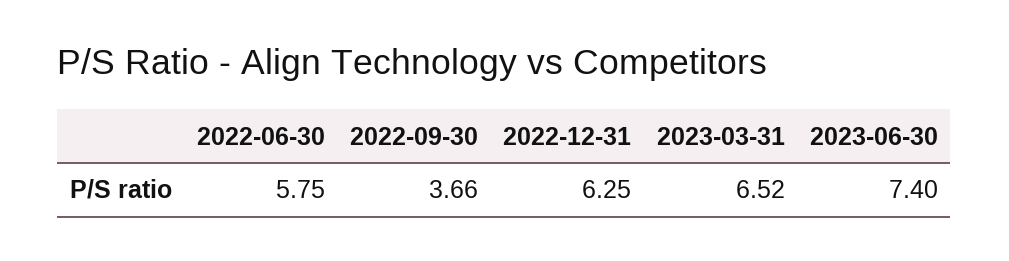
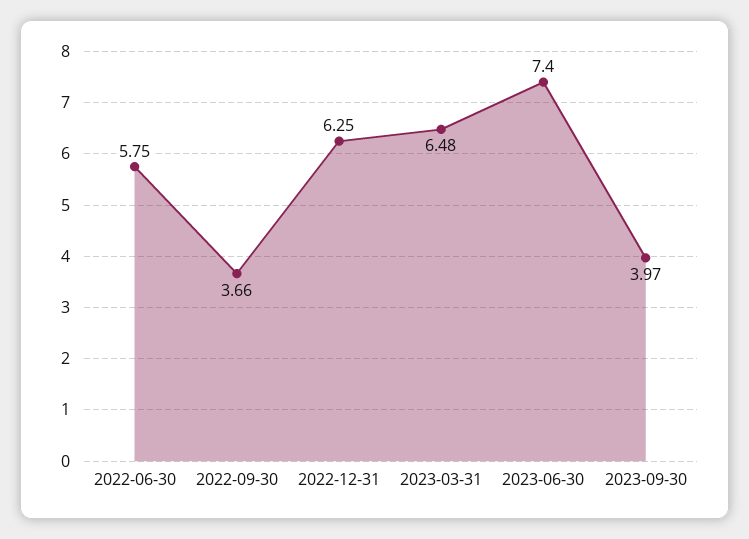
2023-03-31: 6.52 -> 6.48
2023-09-30: none -> 3.97

